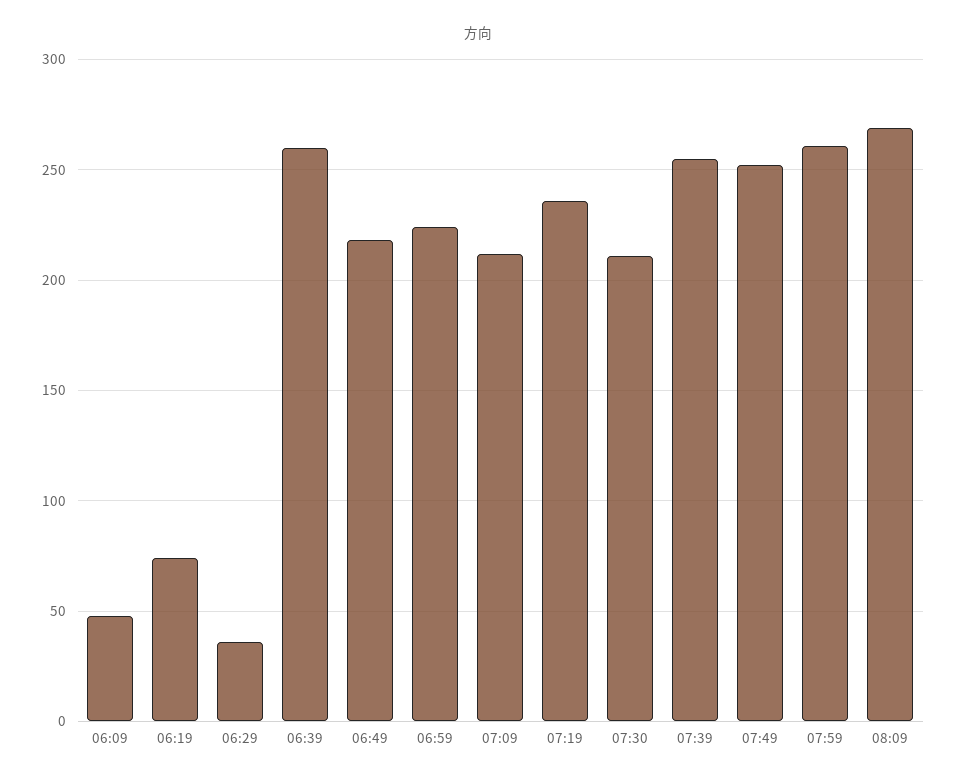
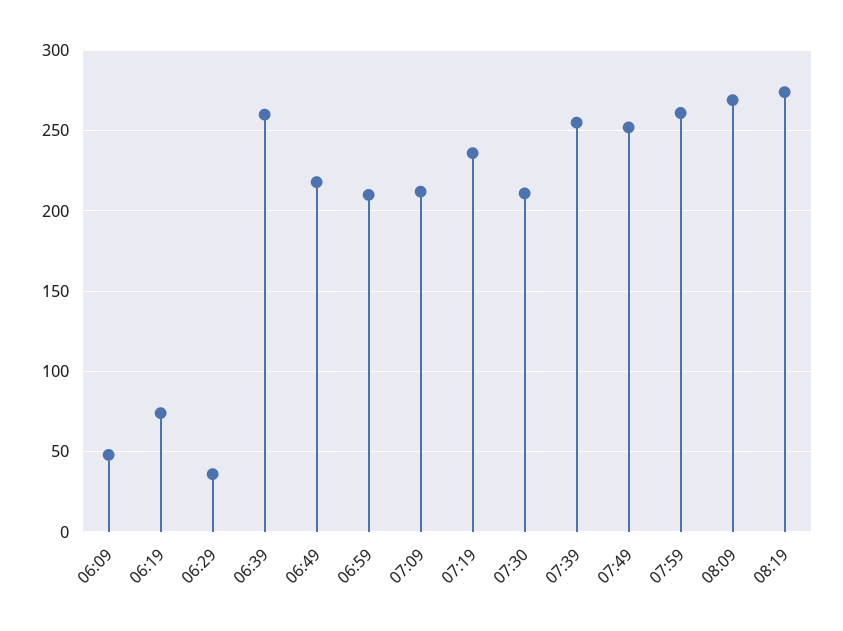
06:59: 225 -> 210
08:19: none -> 275

